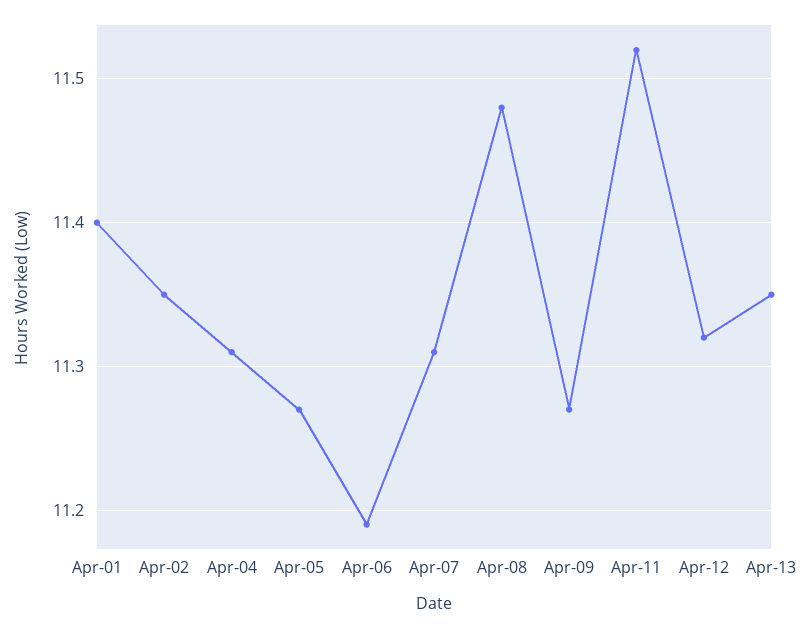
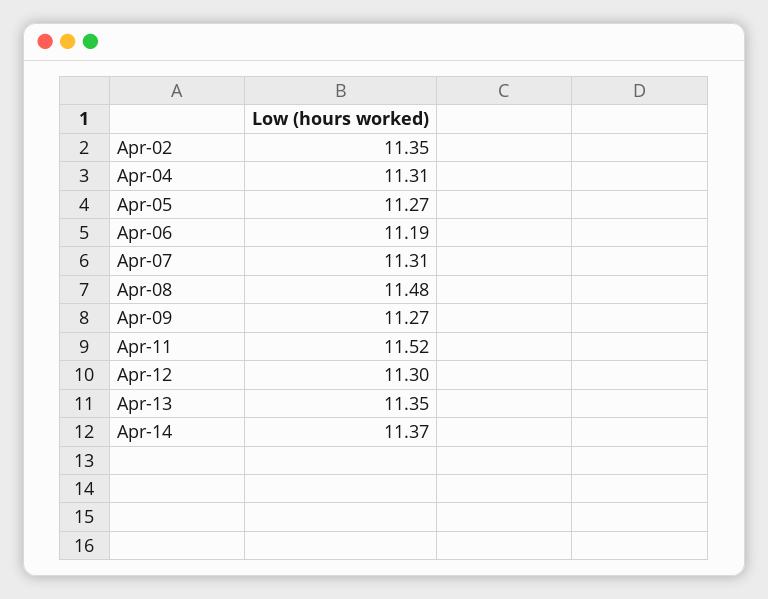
Apr-01: 11.4 -> none
Apr-12: 11.32 -> 11.3
Apr-14: none -> 11.37

